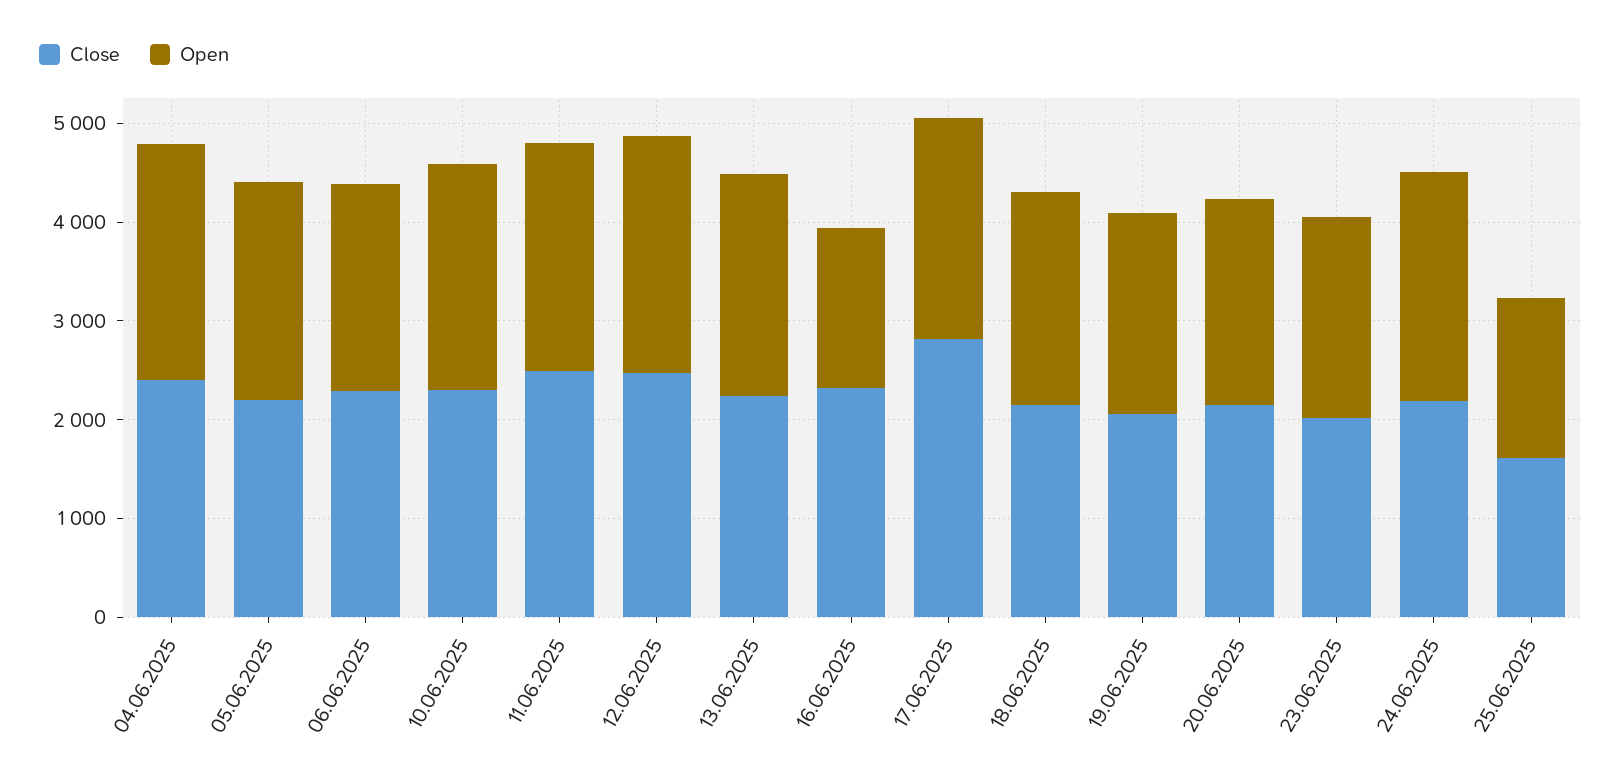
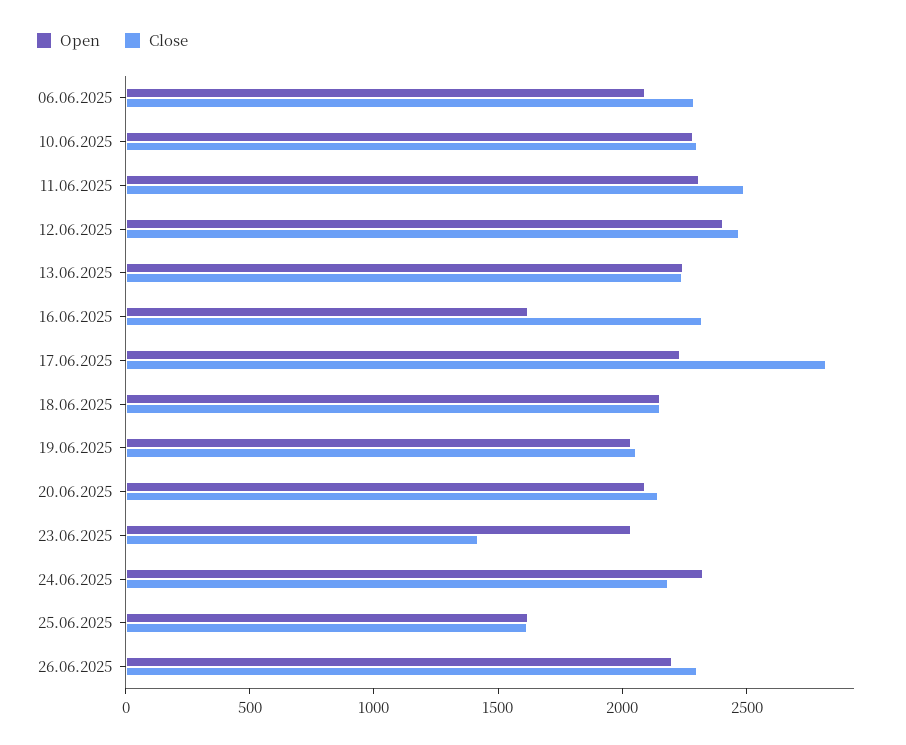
Close, 04.06.2025: 2400 -> none
Open, 04.06.2025: 2400 -> none
Close, 05.06.2025: 2200 -> none
Open, 05.06.2025: 2200 -> none
Close, 23.06.2025: 2000 -> 1400
Open, 26.06.2025: none -> 2200
Close, 26.06.2025: none -> 2300

